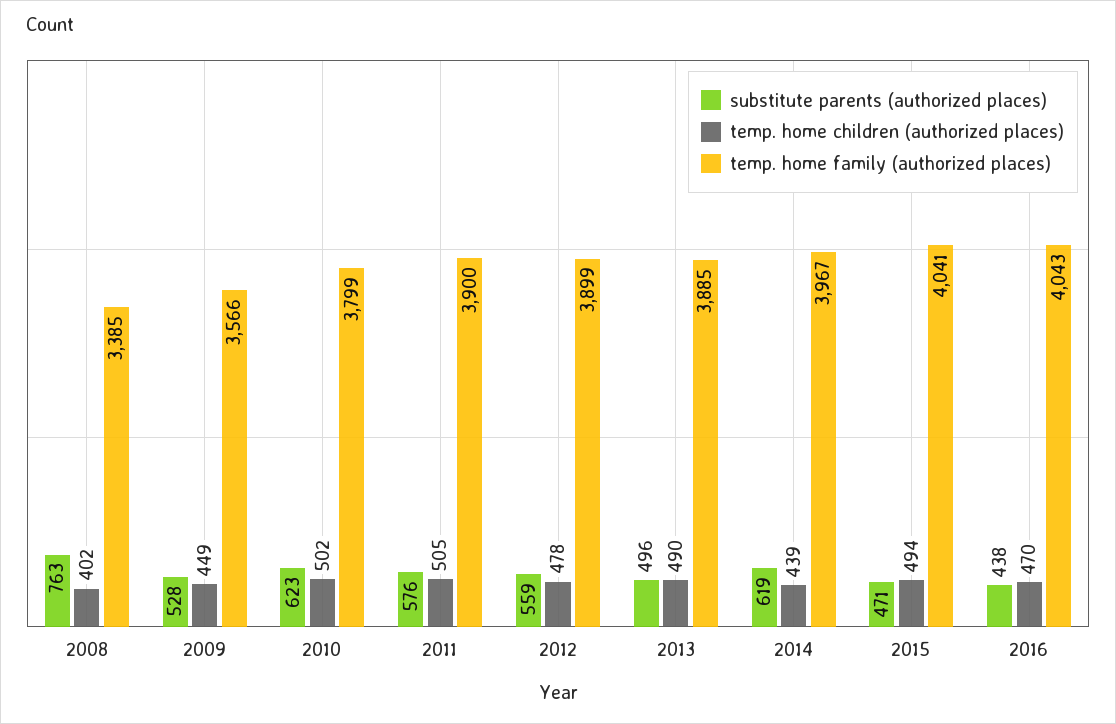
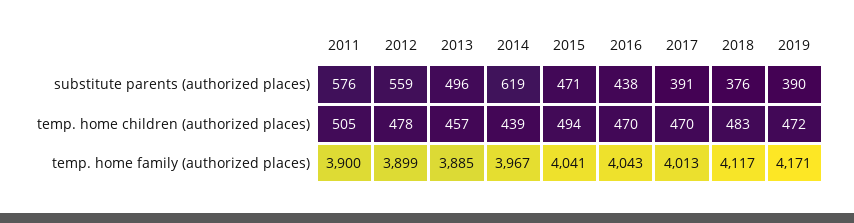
substitute parents (authorized places), 2008: 763 -> none
temp. home children (authorized places), 2008: 402 -> none
temp. home family (authorized places), 2008: 3385 -> none
substitute parents (authorized places), 2009: 528 -> none
temp. home children (authorized places), 2009: 449 -> none
temp. home family (authorized places), 2009: 3566 -> none
substitute parents (authorized places), 2010: 623 -> none
temp. home children (authorized places), 2010: 502 -> none
temp. home family (authorized places), 2010: 3799 -> none
temp. home children (authorized places), 2013: 490 -> 457
substitute parents (authorized places), 2017: none -> 391
substitute parents (authorized places), 2018: none -> 376
substitute parents (authorized places), 2019: none -> 390
temp. home children (authorized places), 2017: none -> 470
temp. home children (authorized places), 2018: none -> 483
temp. home children (authorized places), 2019: none -> 472
temp. home family (authorized places), 2017: none -> 4013
temp. home family (authorized places), 2018: none -> 4117
temp. home family (authorized places), 2019: none -> 4171

